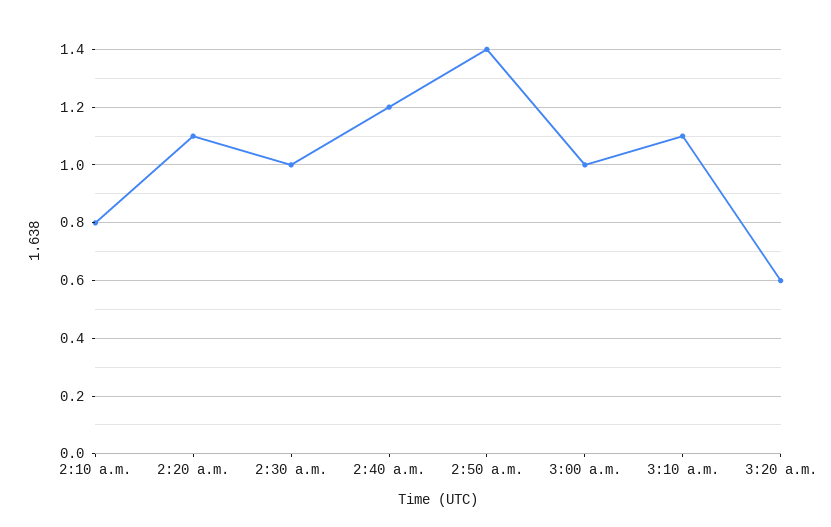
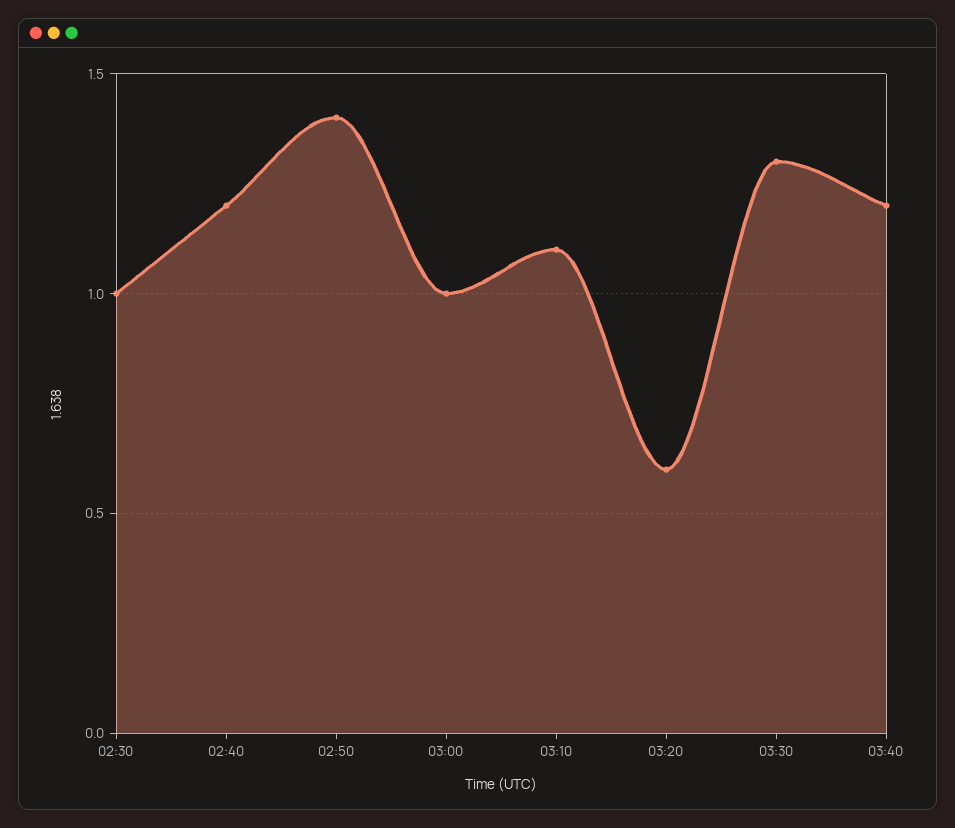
2:10 a.m.: 0.8 -> none
2:20 a.m.: 1.1 -> none
03:30: none -> 1.3
03:40: none -> 1.2

